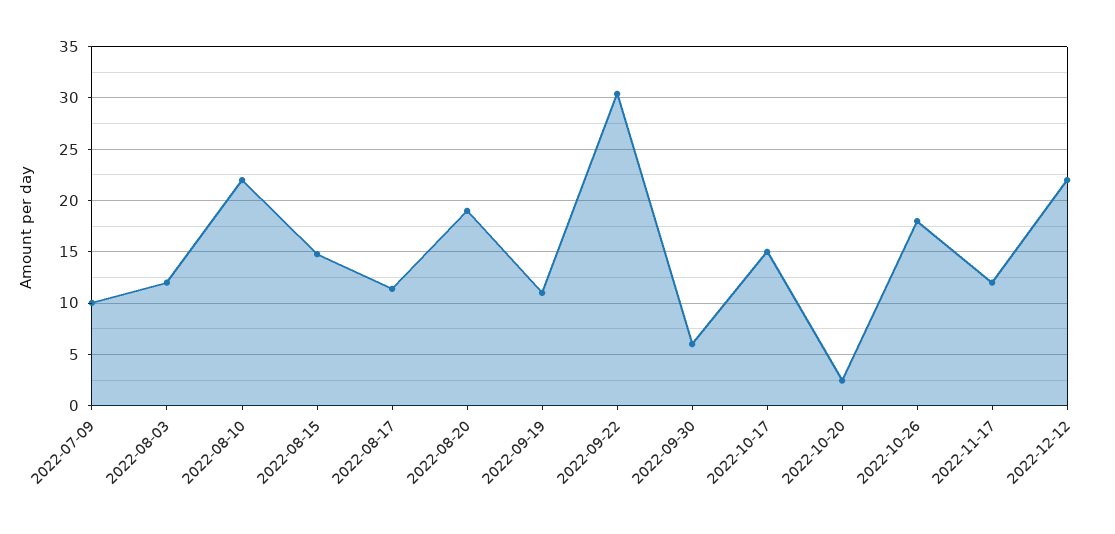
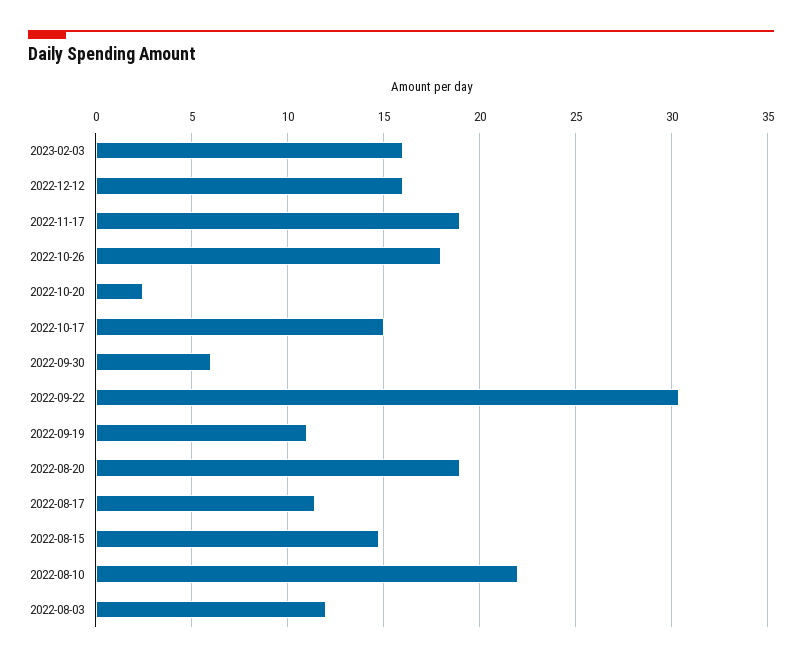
2022-07-09: 10 -> none
2022-11-17: 12 -> 19
2022-12-12: 22 -> 16
2023-02-03: none -> 16

